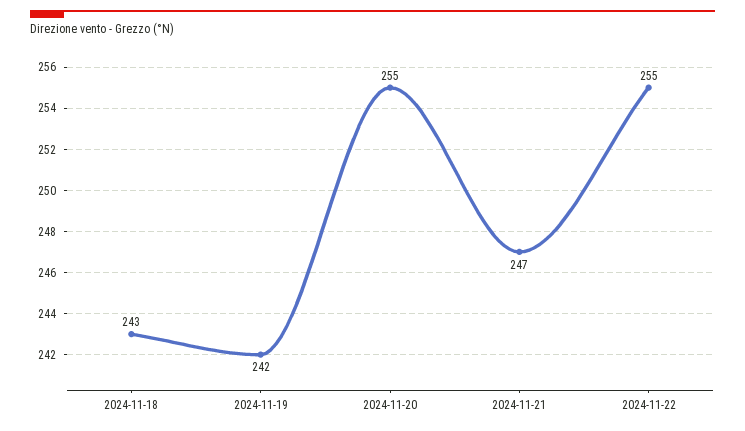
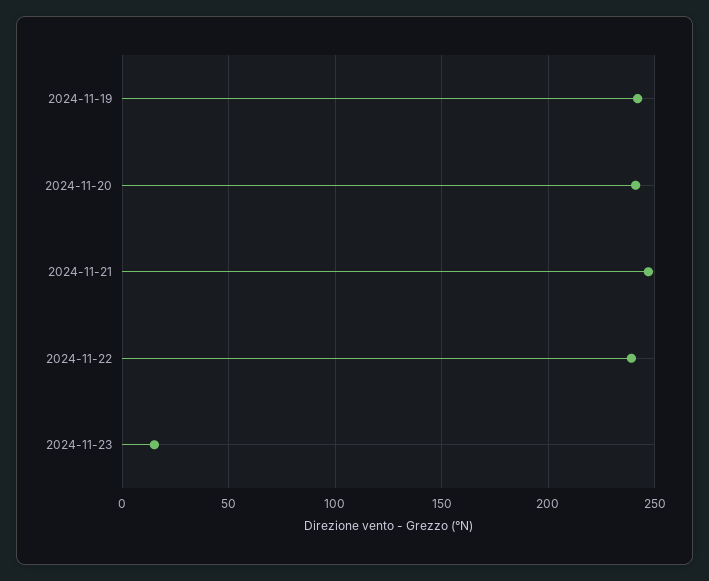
2024-11-18: 243 -> none
2024-11-20: 255 -> 240
2024-11-22: 255 -> 240
2024-11-23: none -> 15

